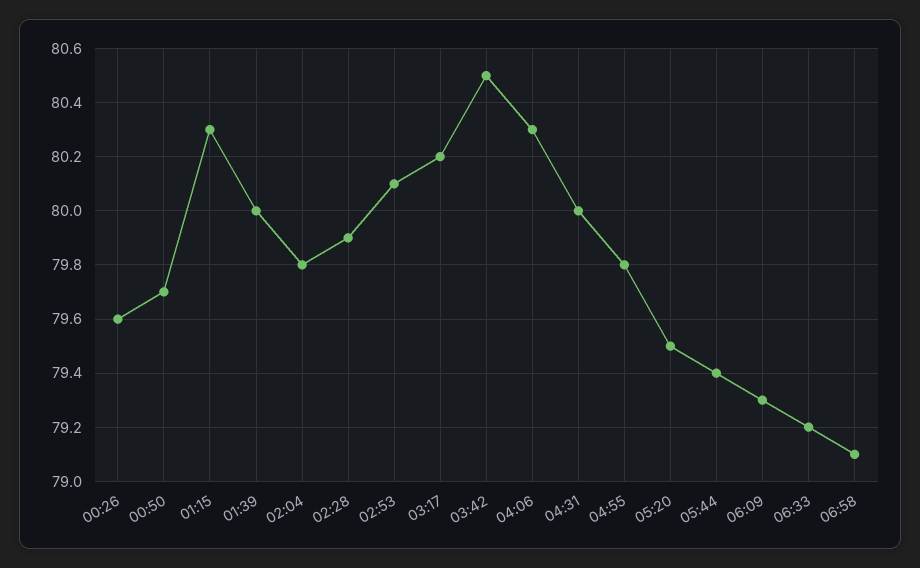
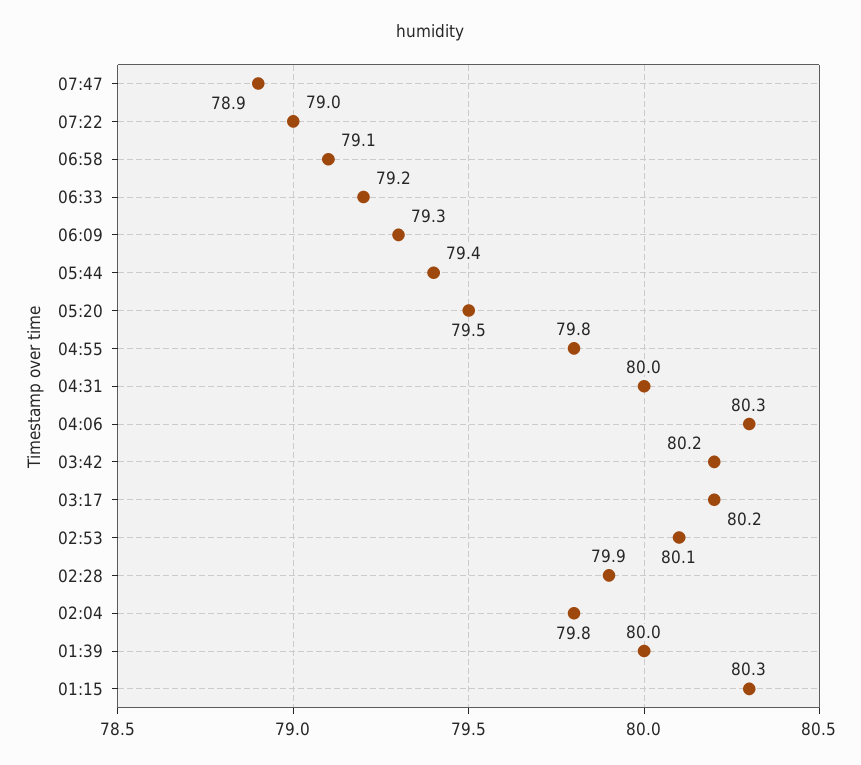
00:26: 79.6 -> none
00:50: 79.7 -> none
03:42: 80.5 -> 80.2
07:47: none -> 78.9
07:22: none -> 79

